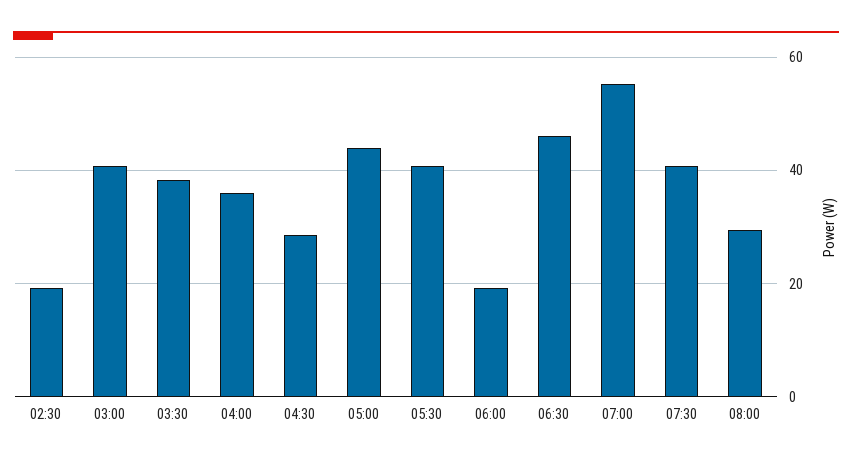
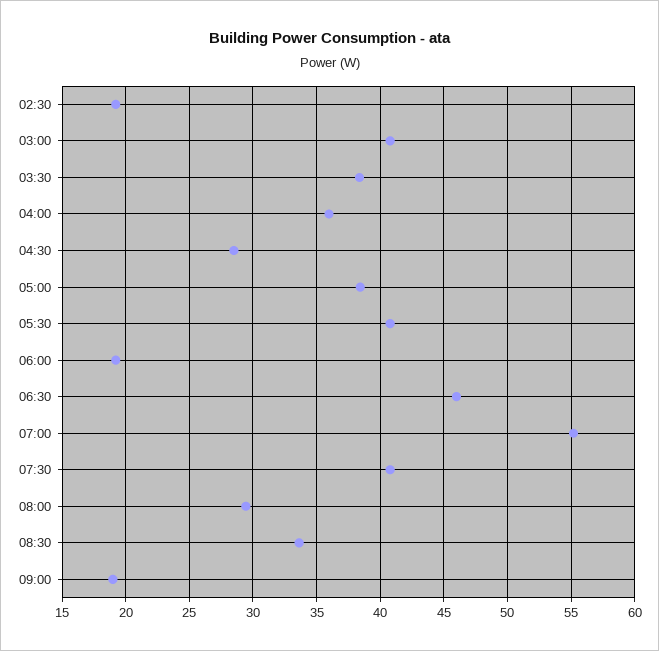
05:00: 44 -> 38.5
08:30: none -> 33.5
09:00: none -> 19

